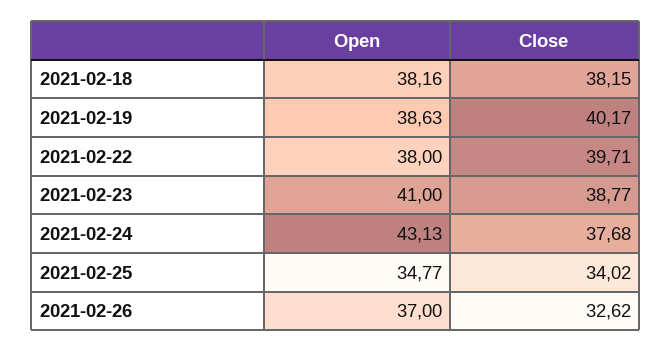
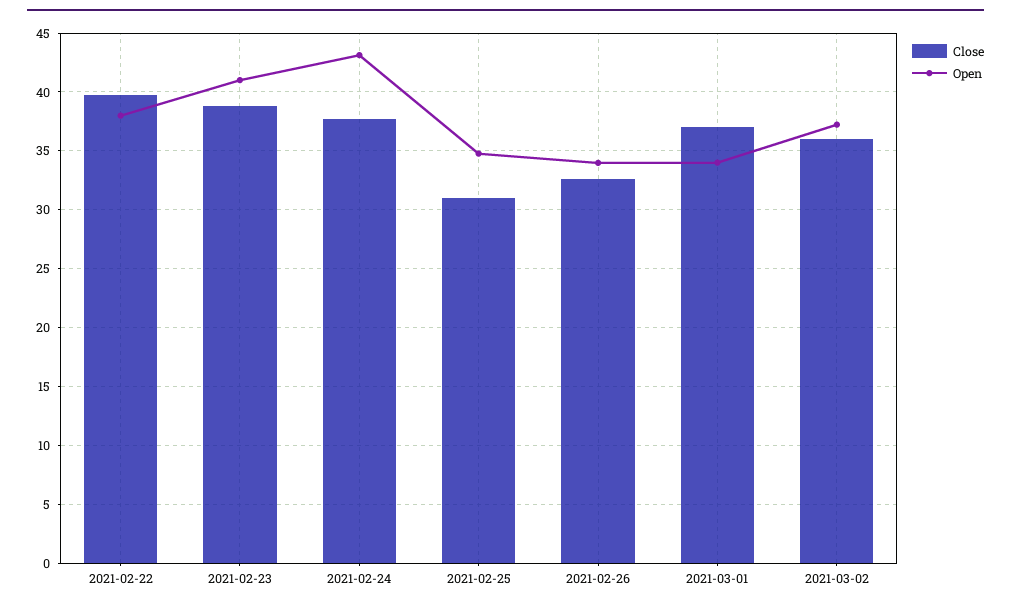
Open, 2021-02-18: 38.16 -> none
Close, 2021-02-18: 38.15 -> none
Open, 2021-02-19: 38.63 -> none
Close, 2021-02-19: 40.17 -> none
Close, 2021-02-25: 34.02 -> 31
Open, 2021-02-26: 37 -> 34
Close, 2021-03-01: none -> 37
Open, 2021-03-01: none -> 34
Close, 2021-03-02: none -> 36
Open, 2021-03-02: none -> 37

